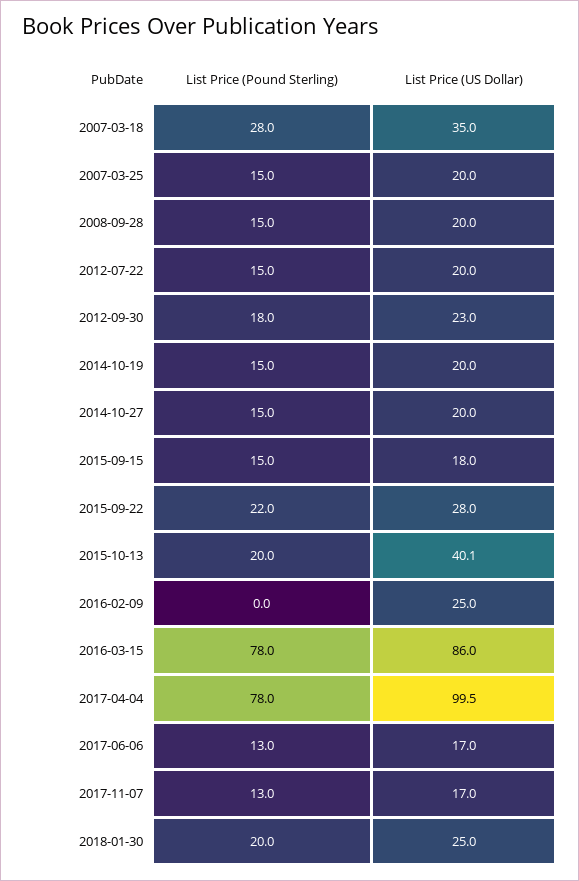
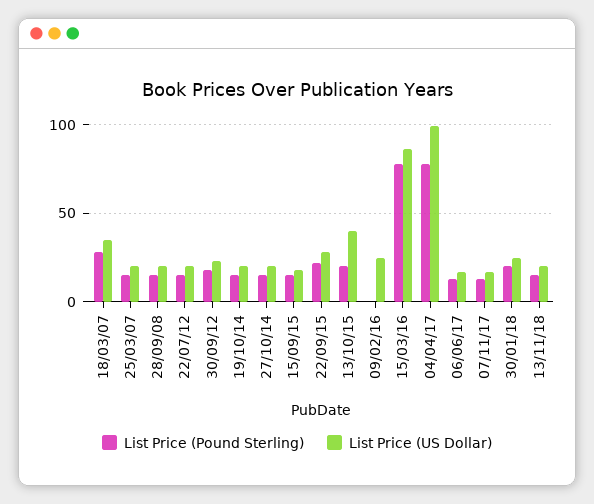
List Price (Pound Sterling), 13/11/18: none -> 15
List Price (US Dollar), 13/11/18: none -> 20

